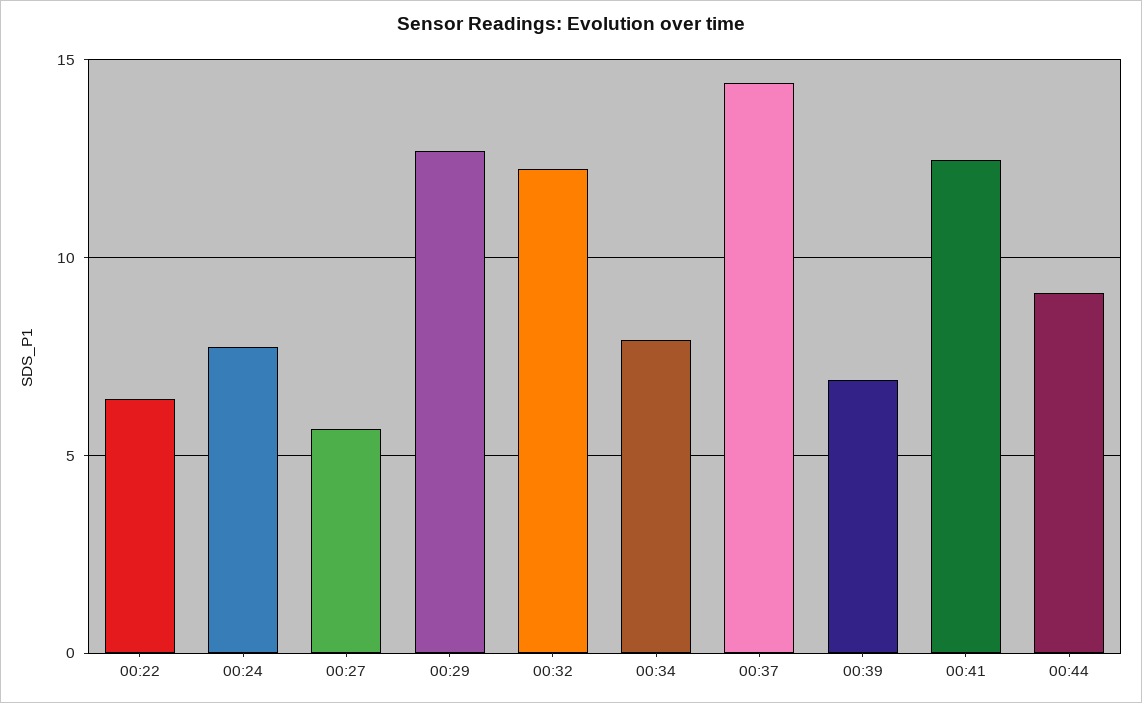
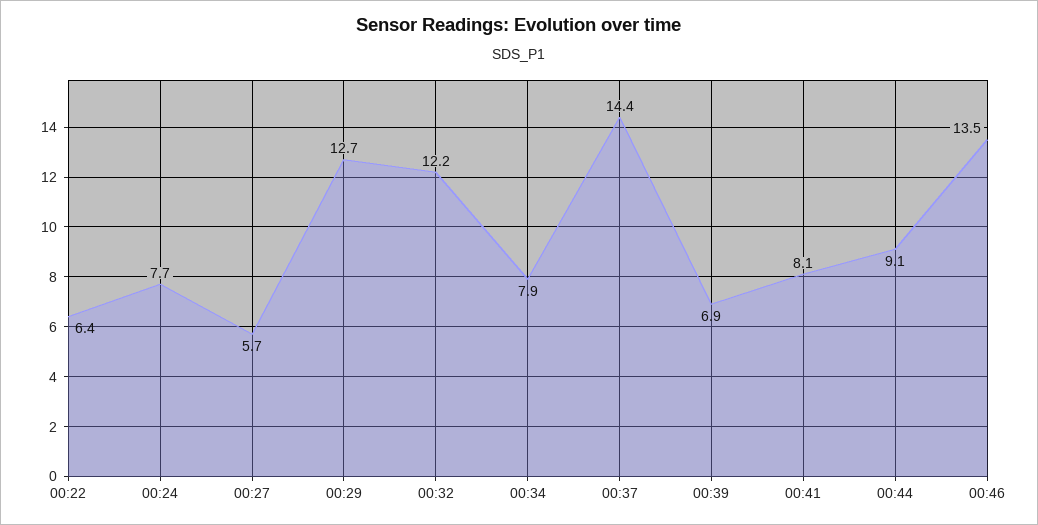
00:41: 12.5 -> 8.1
00:46: none -> 13.5

